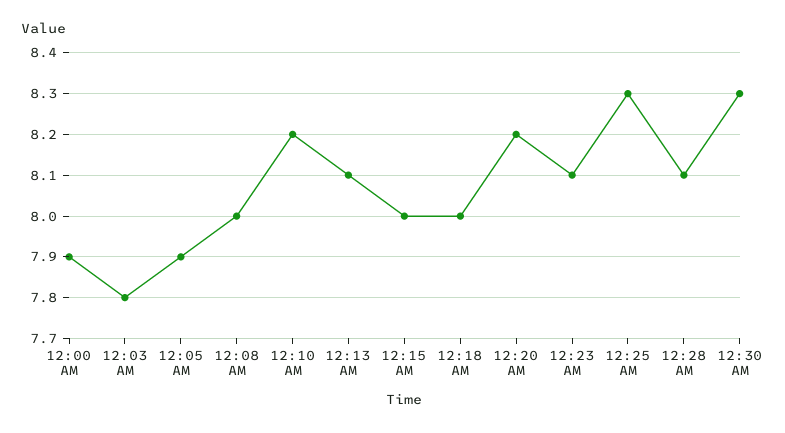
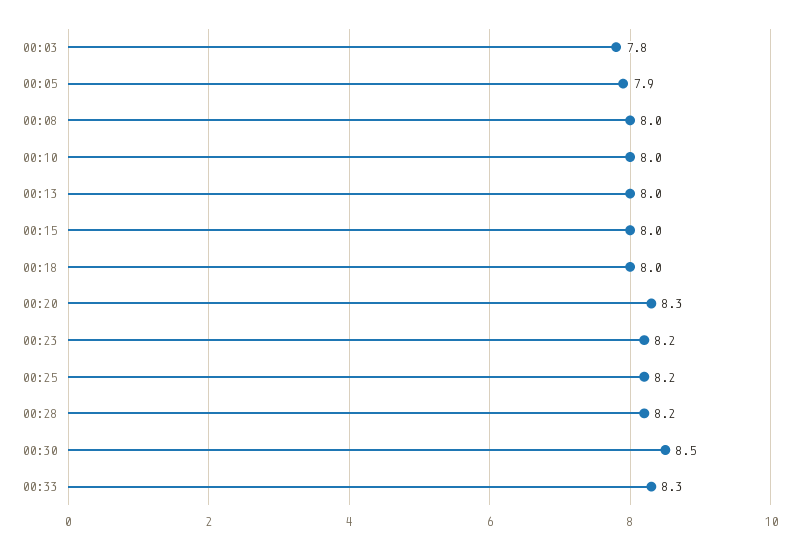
12:00 AM: 7.9 -> none
12:10 AM: 8.2 -> 8
12:13 AM: 8.1 -> 8
12:20 AM: 8.2 -> 8.3
12:23 AM: 8.1 -> 8.2
12:25 AM: 8.3 -> 8.2
12:28 AM: 8.1 -> 8.2
12:30 AM: 8.3 -> 8.5
00:33: none -> 8.3

